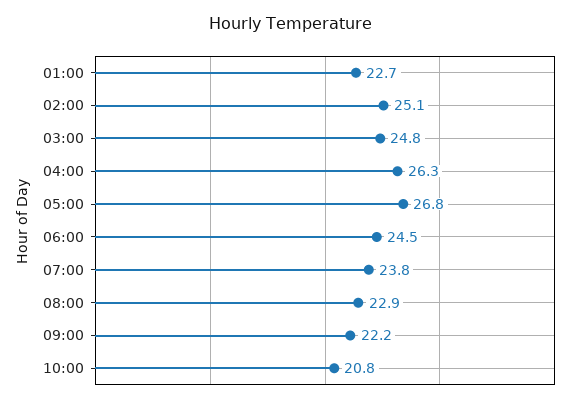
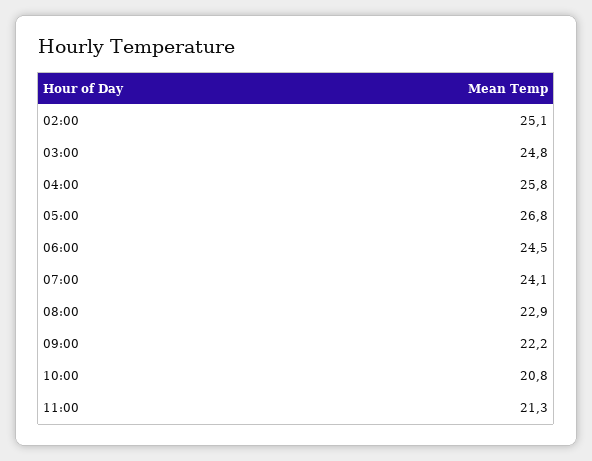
01:00: 22.7 -> none
04:00: 26.3 -> 25.8
07:00: 23.8 -> 24.1
11:00: none -> 21.3

